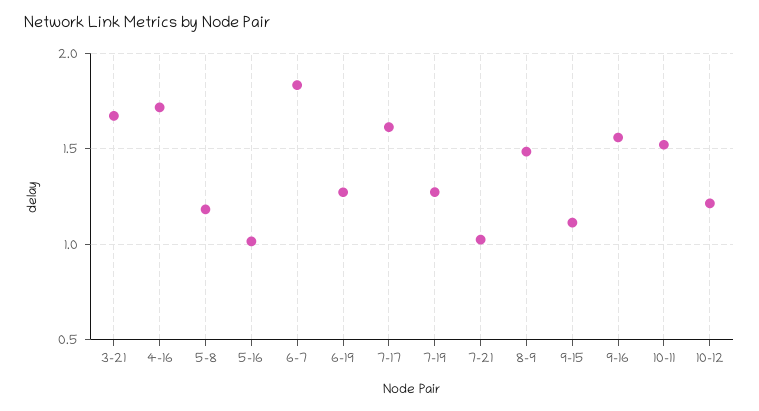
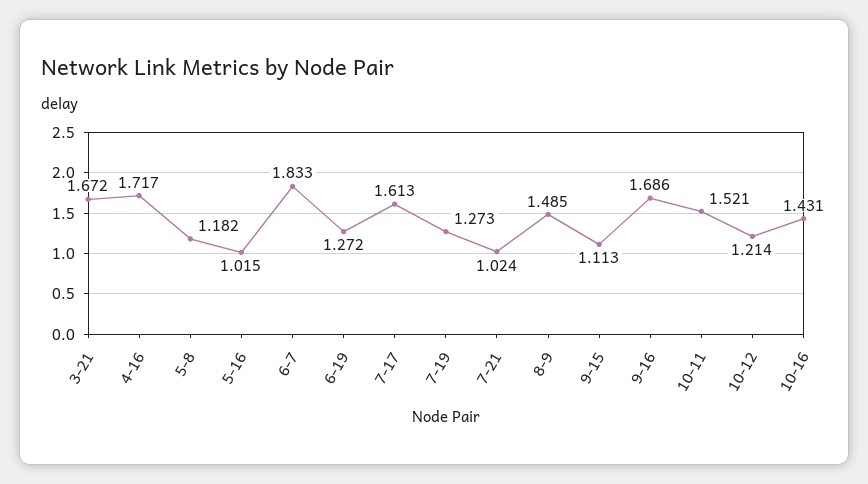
9-16: 1.55 -> 1.686
10-16: none -> 1.431

